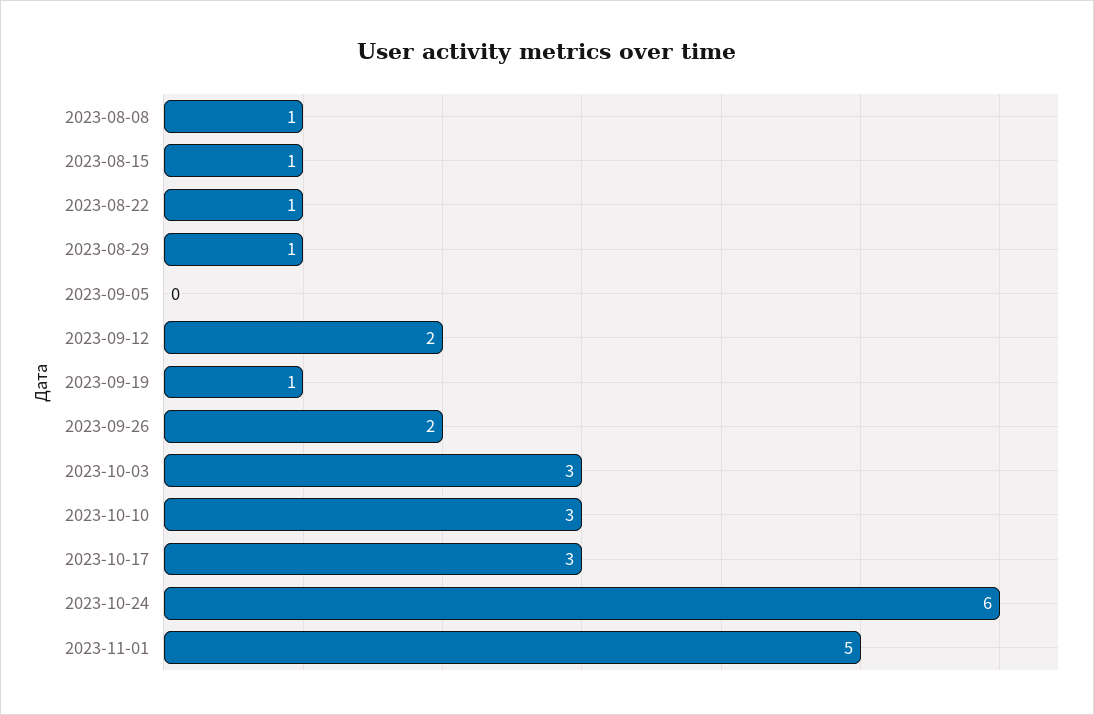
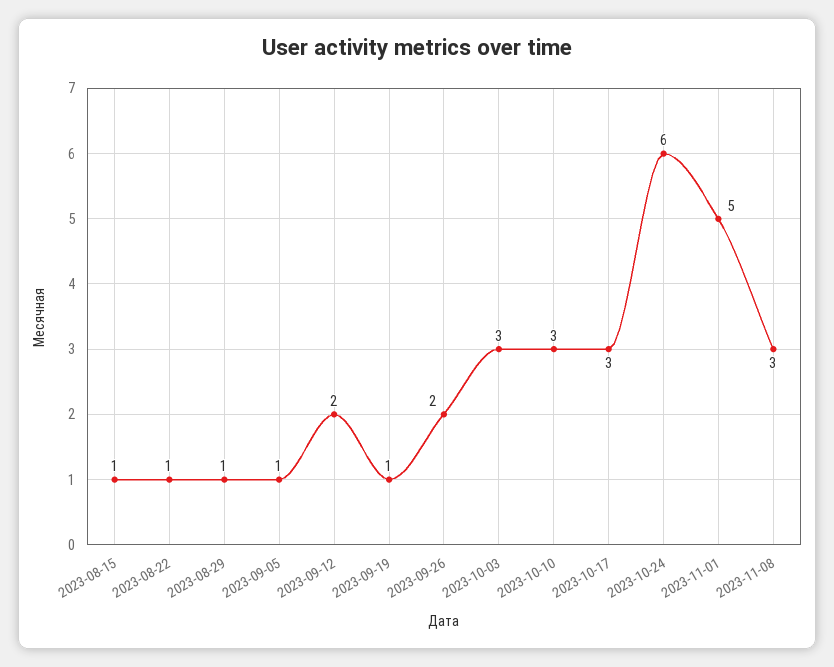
2023-08-08: 1 -> none
2023-09-05: 0 -> 1
2023-11-08: none -> 3

